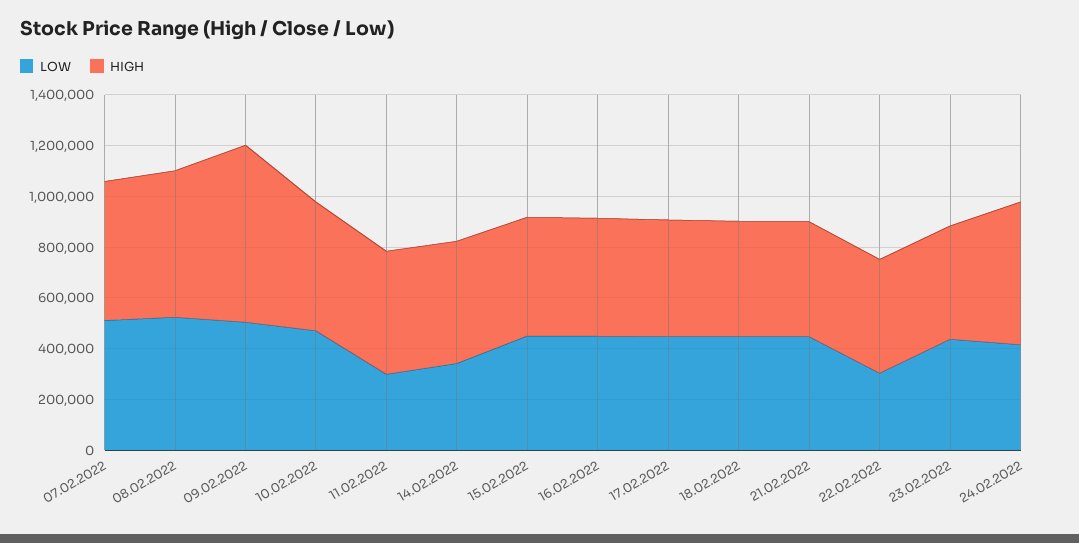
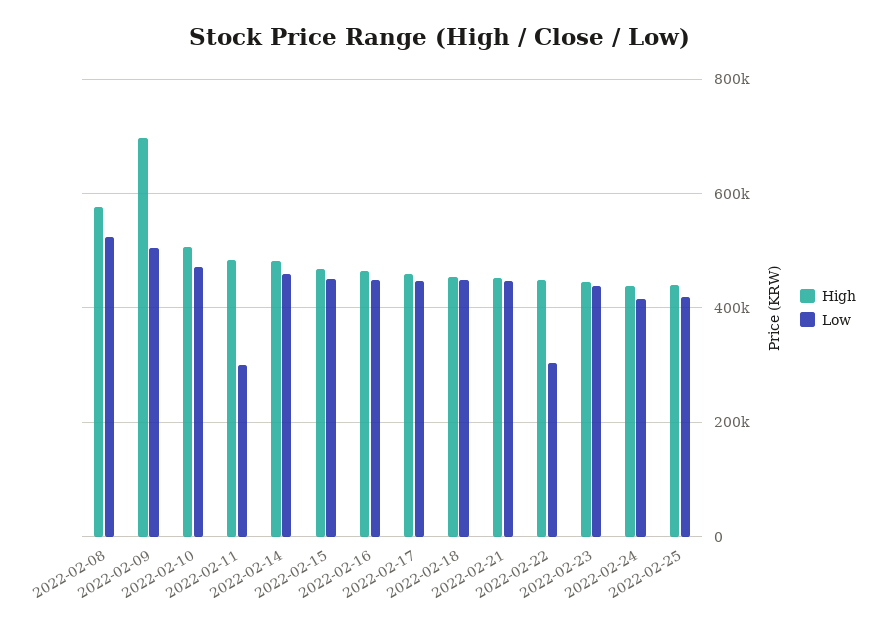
LOW, 07.02.2022: 500000 -> none
HIGH, 07.02.2022: 550000 -> none
LOW, 14.02.2022: 350000 -> 460000
HIGH, 24.02.2022: 550000 -> 440000
HIGH, 2022-02-25: none -> 440000
LOW, 2022-02-25: none -> 420000

